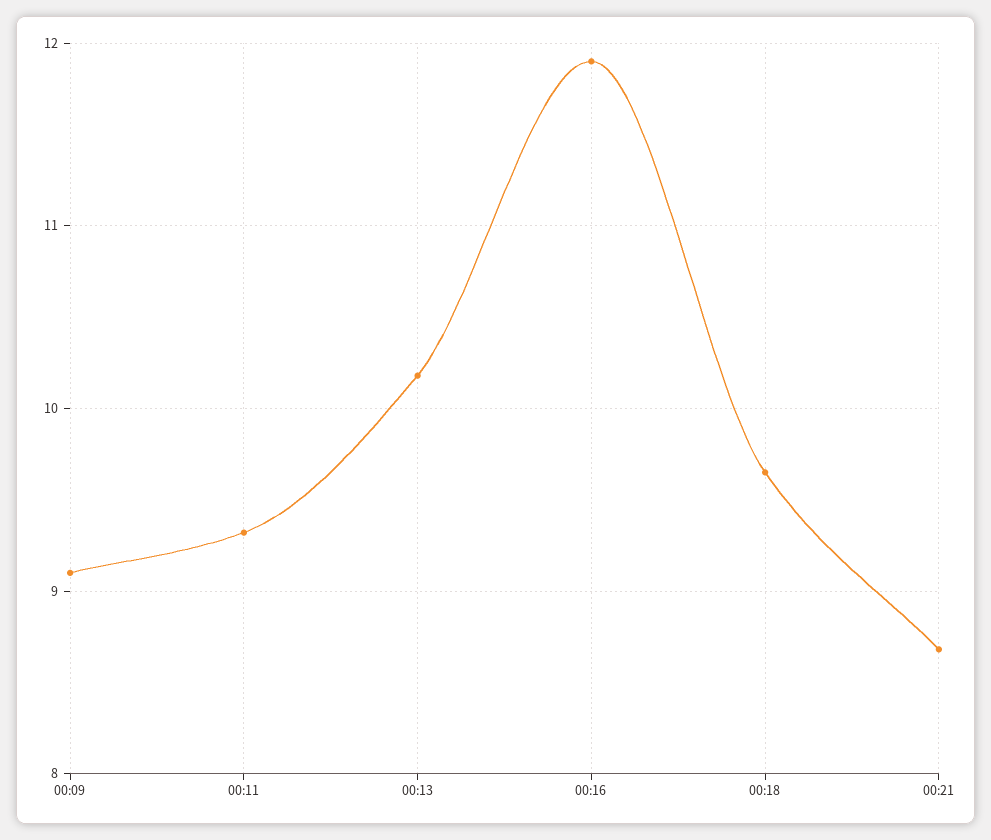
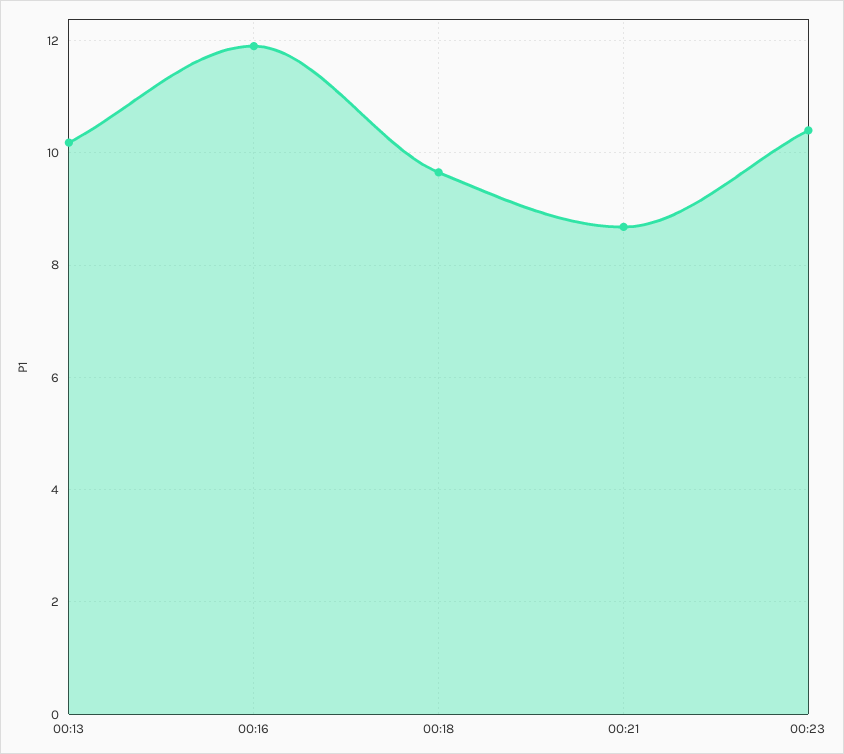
00:09: 9.1 -> none
00:11: 9.3 -> none
00:23: none -> 10.4

